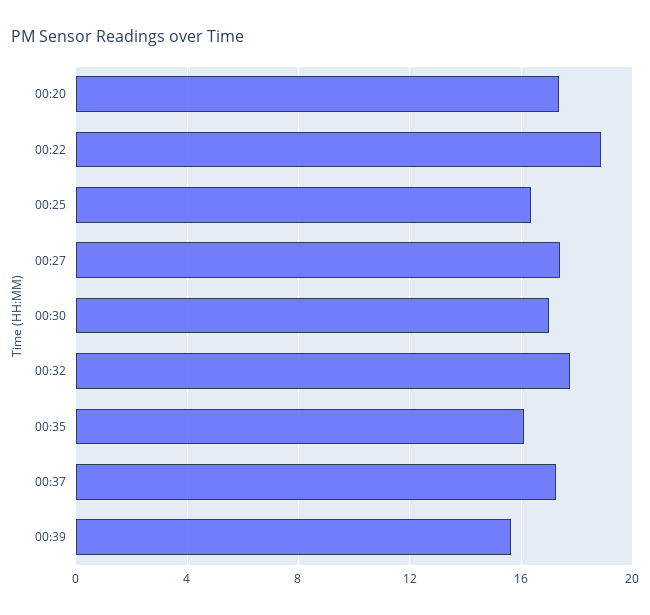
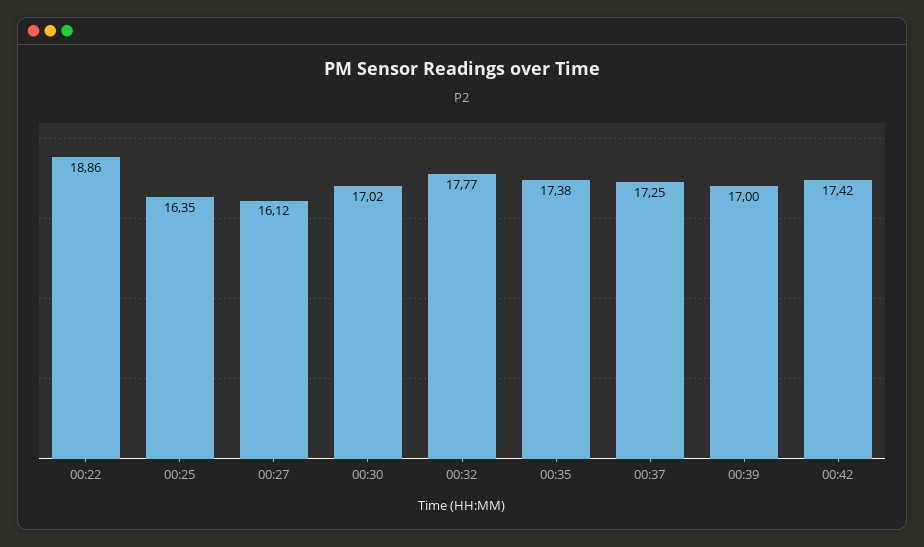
00:20: 17.5 -> none
00:27: 17.5 -> 16.12
00:35: 16 -> 17.38
00:39: 15.5 -> 17
00:42: none -> 17.42

